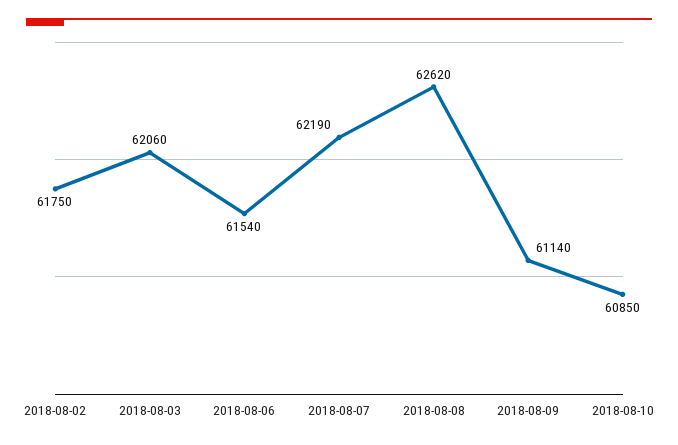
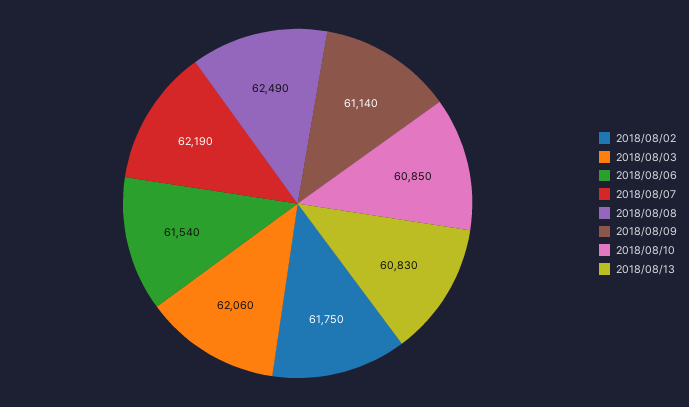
2018-08-08: 62620 -> 62490
2018/08/13: none -> 60830

